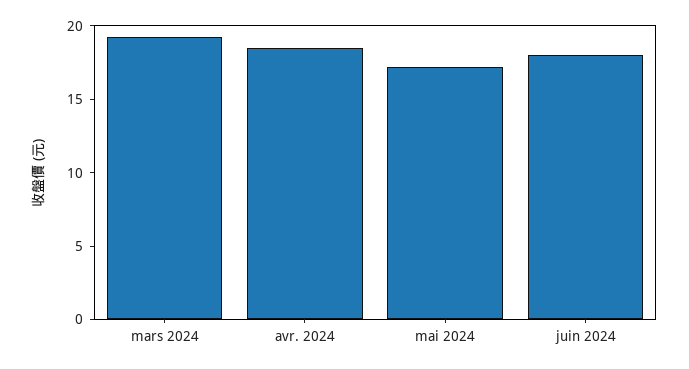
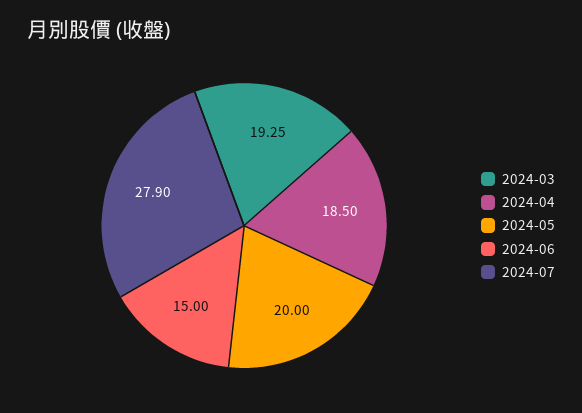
mai 2024: 17 -> 20
juin 2024: 18 -> 15
2024-07: none -> 27.9

